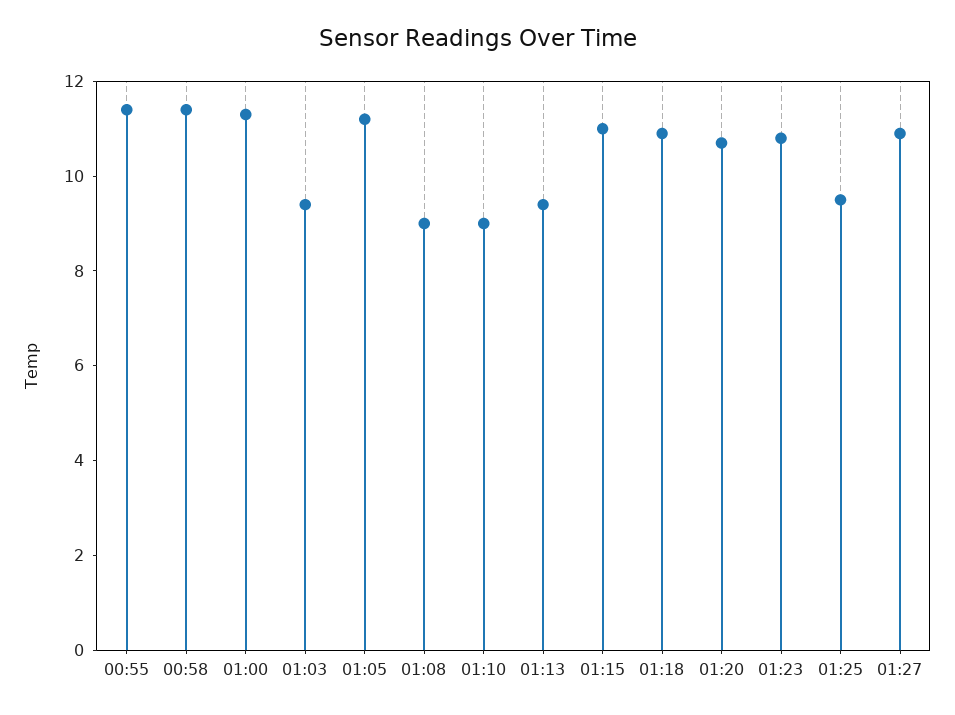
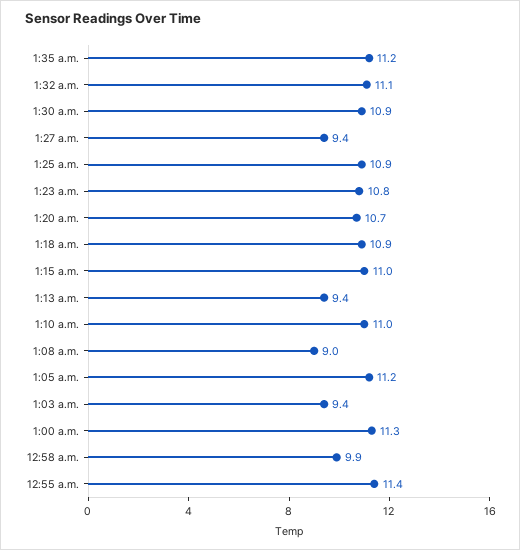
00:58: 11.5 -> 9.9
01:10: 9 -> 11
01:25: 9.5 -> 10.9
01:27: 11 -> 9.4
1:35 a.m.: none -> 11.2
1:32 a.m.: none -> 11.1
1:30 a.m.: none -> 10.9

